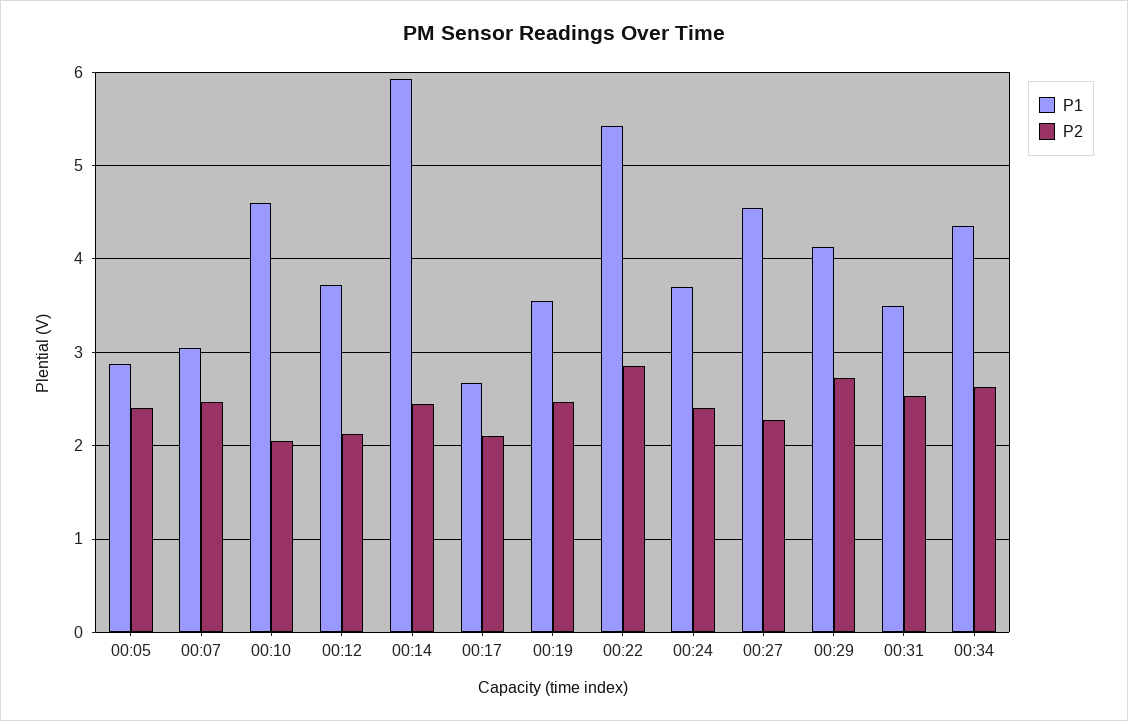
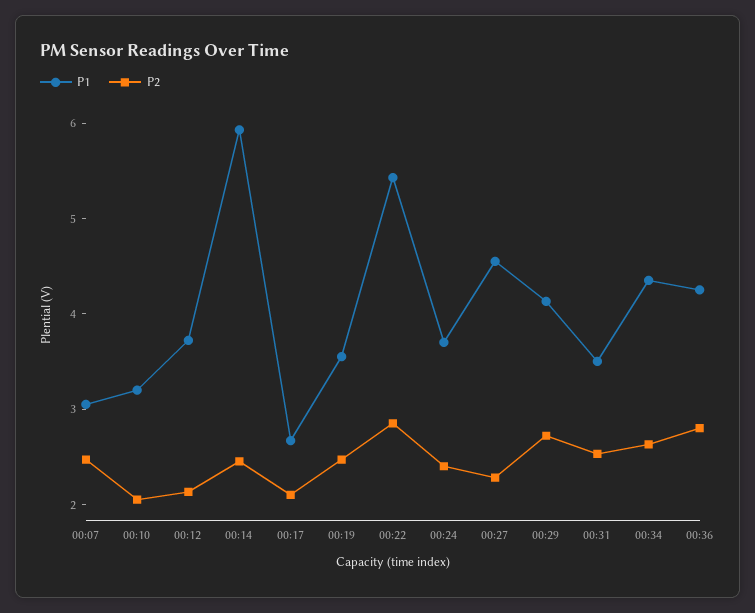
P1, 00:05: 2.9 -> none
P2, 00:05: 2.4 -> none
P1, 00:10: 4.6 -> 3.2
P1, 00:36: none -> 4.2
P2, 00:36: none -> 2.8

